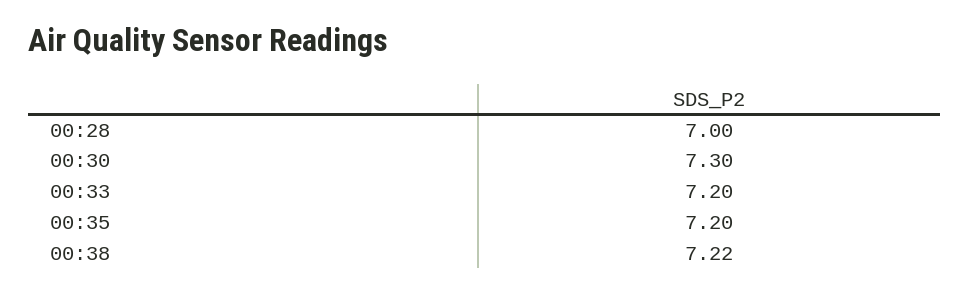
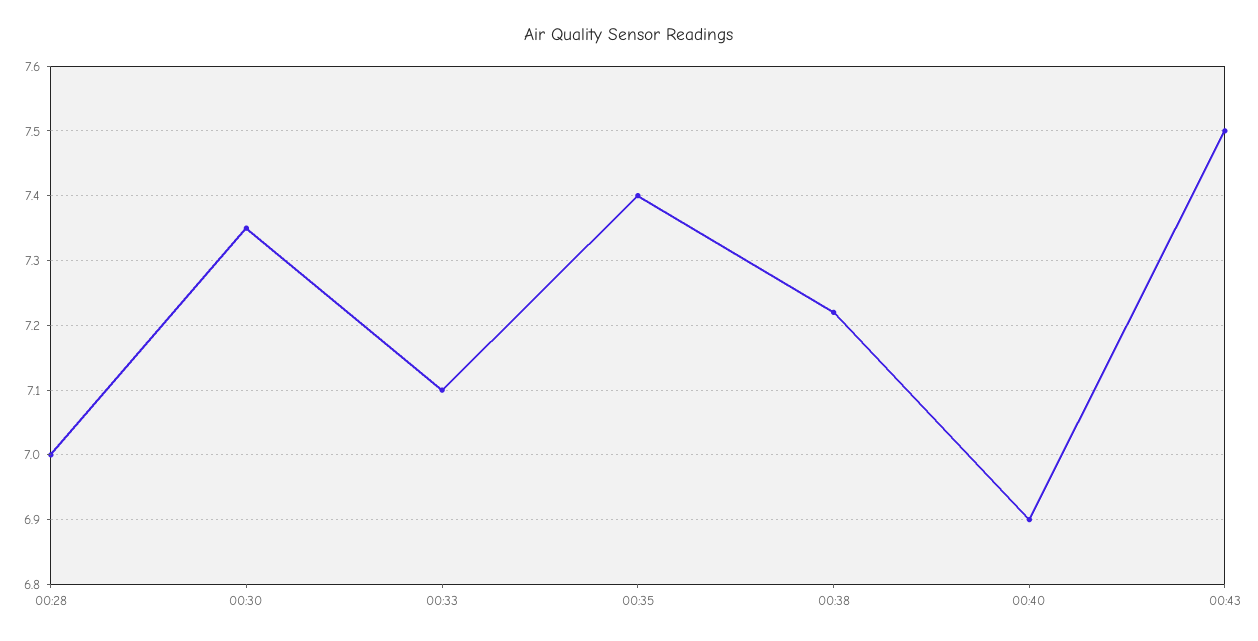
00:30: 7.3 -> 7.35
00:33: 7.2 -> 7.1
00:35: 7.2 -> 7.4
00:40: none -> 6.9
00:43: none -> 7.5

